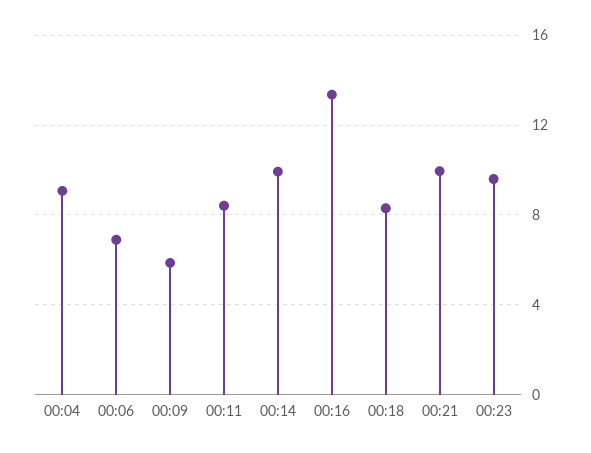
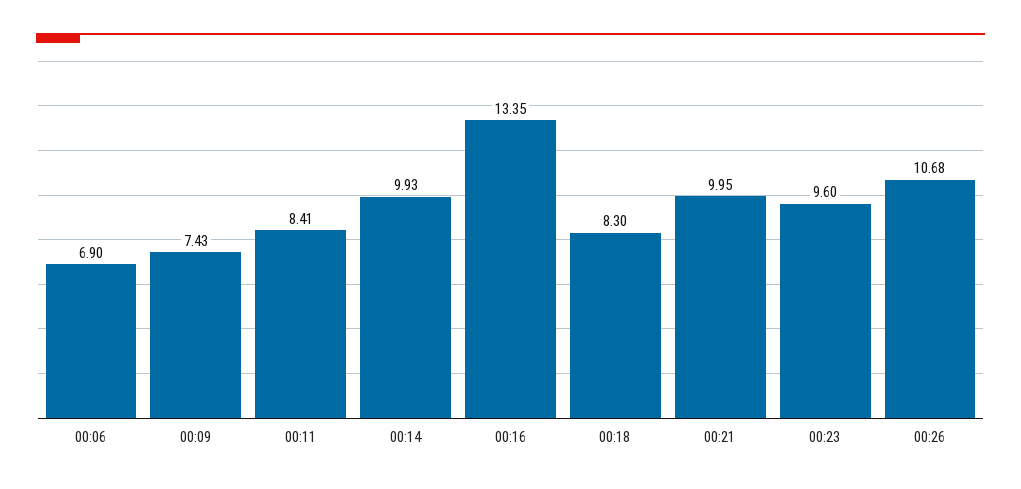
00:04: 9 -> none
00:09: 6 -> 7.43
00:26: none -> 10.68

